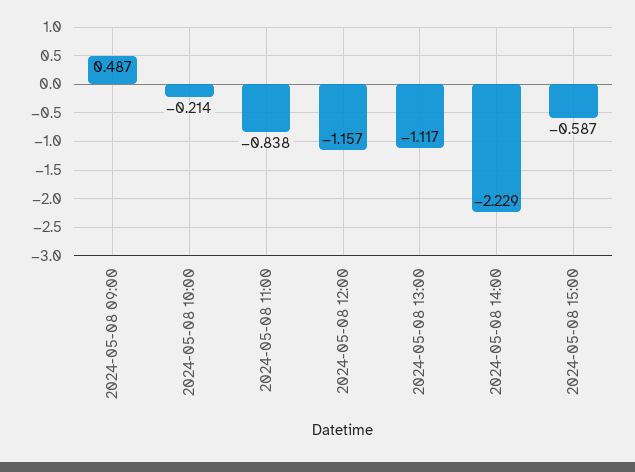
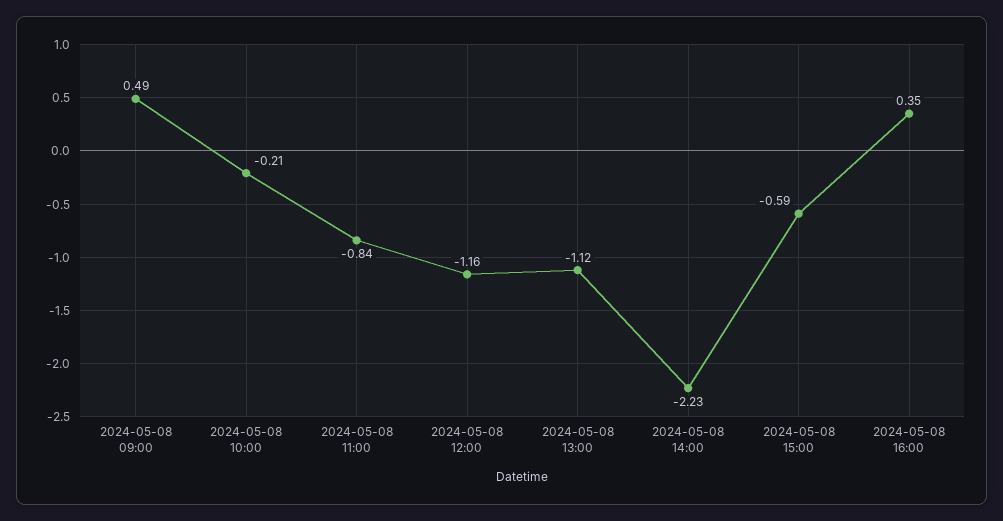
2024-05-08 16:00: none -> 0.35

